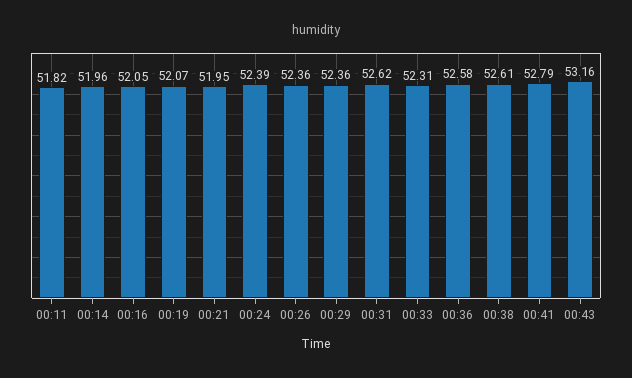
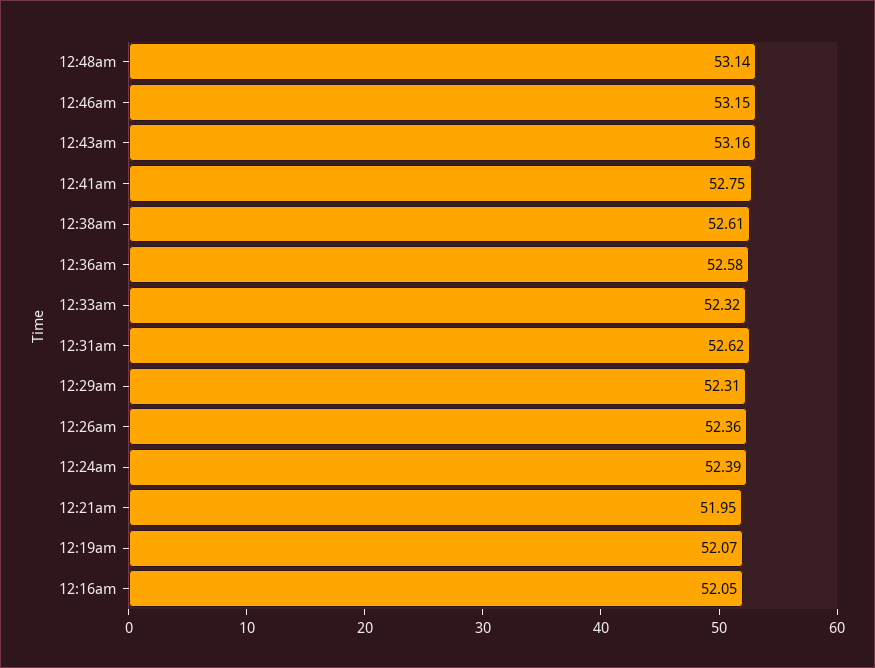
00:11: 51.82 -> none
00:14: 51.96 -> none
00:29: 52.36 -> 52.31
00:33: 52.31 -> 52.32
00:41: 52.79 -> 52.75
12:48am: none -> 53.14
12:46am: none -> 53.15

